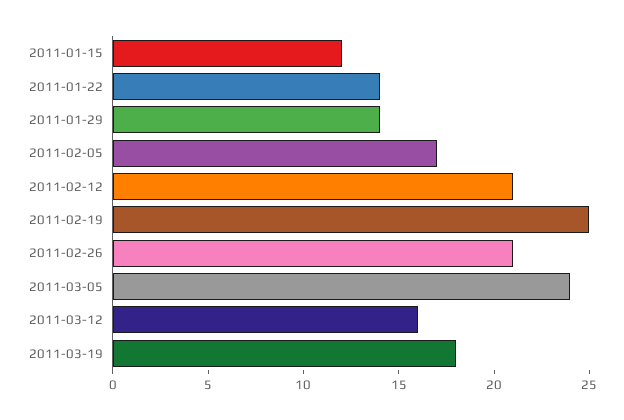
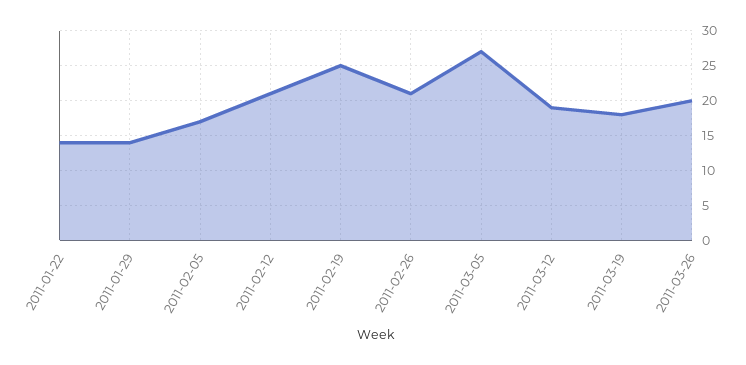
2011-01-15: 12 -> none
2011-03-05: 24 -> 27
2011-03-12: 16 -> 19
2011-03-26: none -> 20

